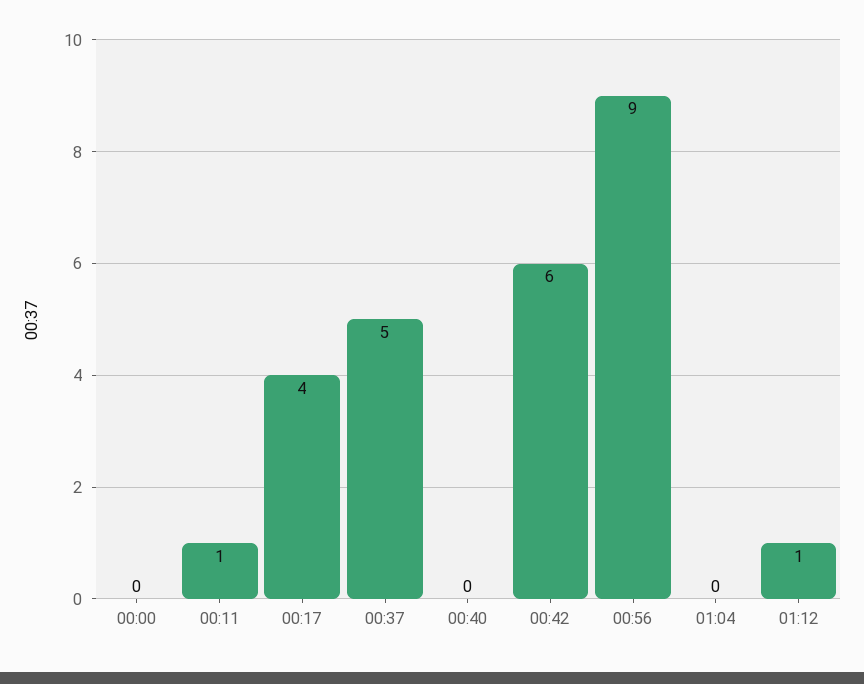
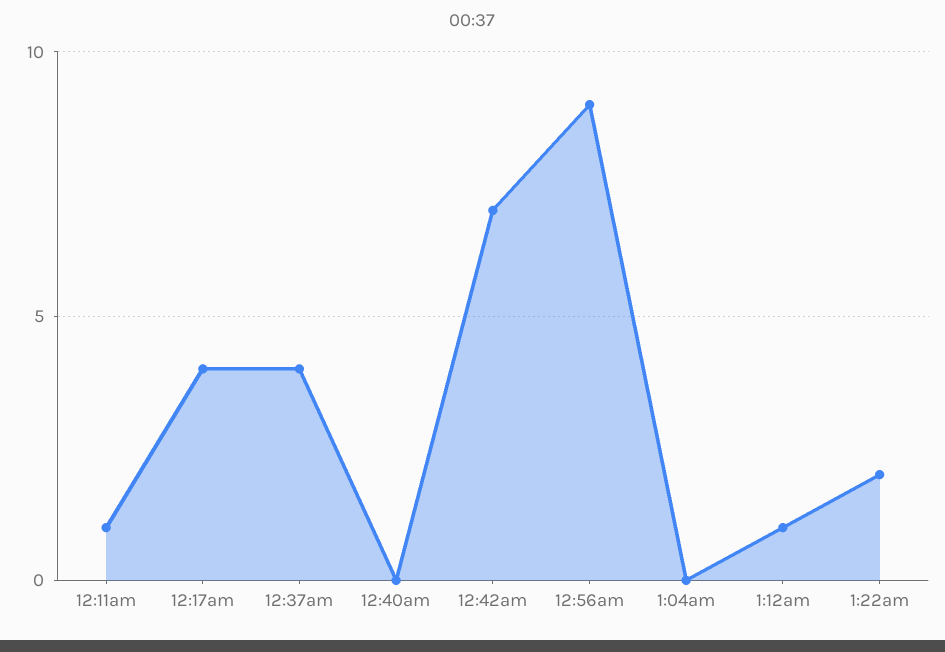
00:00: 0 -> none
00:37: 5 -> 4
00:42: 6 -> 7
1:22am: none -> 2

